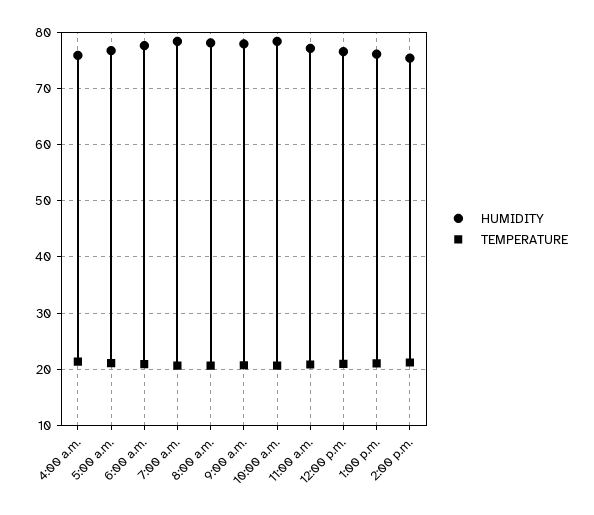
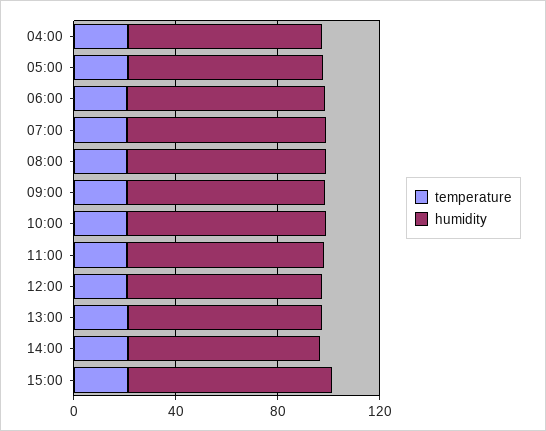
TEMPERATURE, 15:00: none -> 20
HUMIDITY, 15:00: none -> 80

